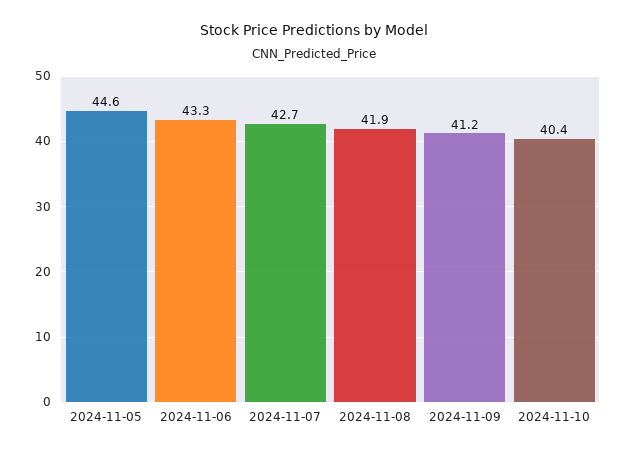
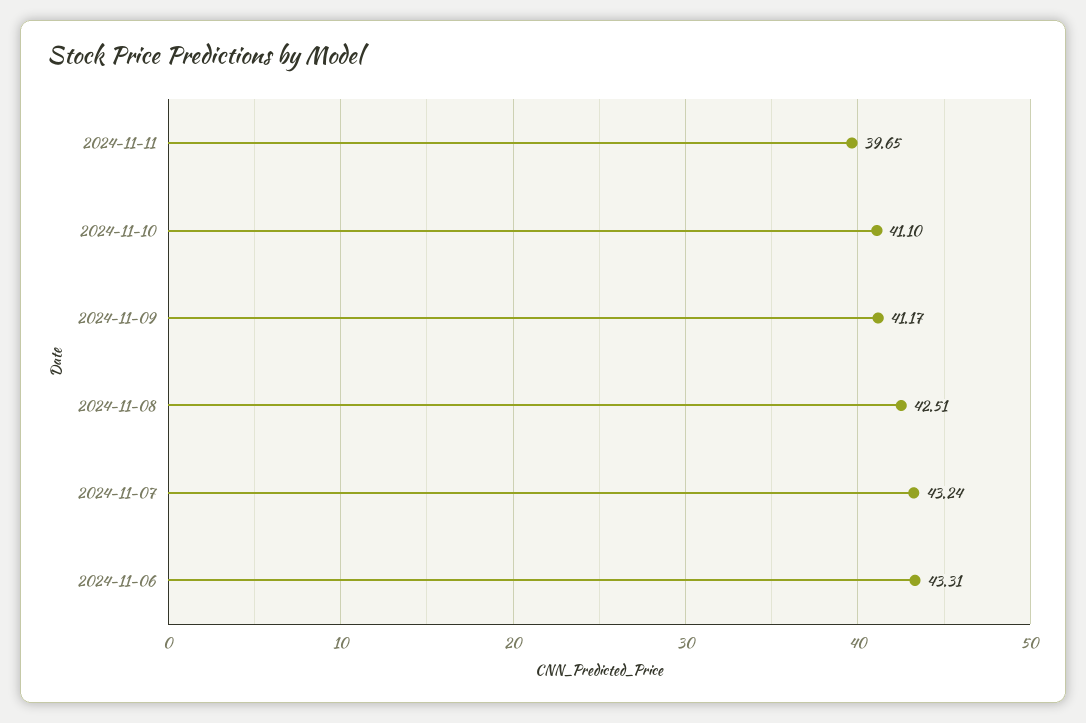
2024-11-05: 44.6 -> none
2024-11-07: 42.7 -> 43.24
2024-11-08: 41.9 -> 42.51
2024-11-10: 40.4 -> 41.1
2024-11-11: none -> 39.65

